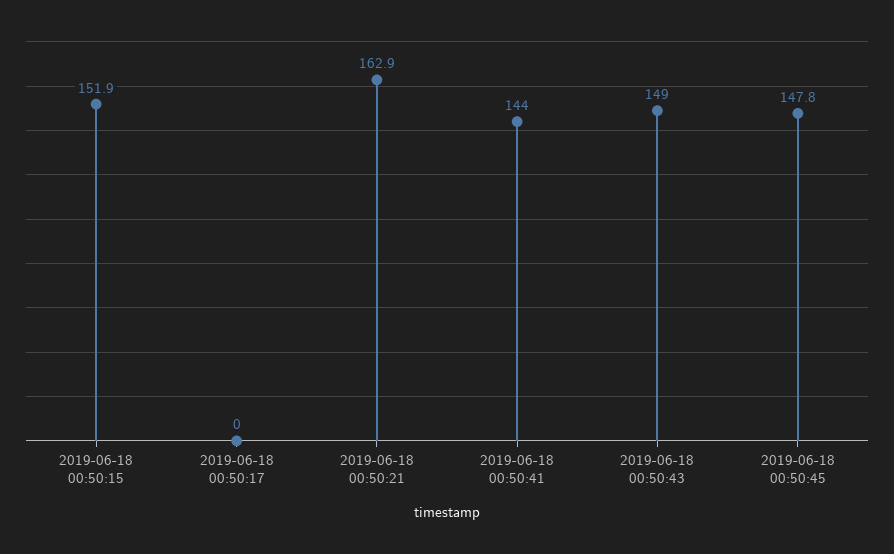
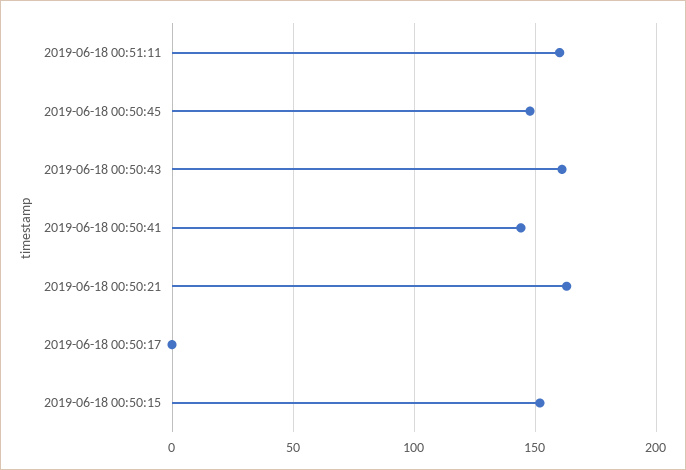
2019-06-18 00:50:43: 149 -> 160
2019-06-18 00:51:11: none -> 160

